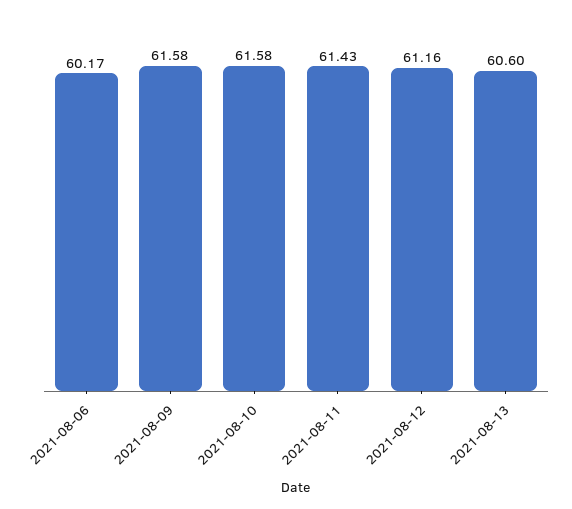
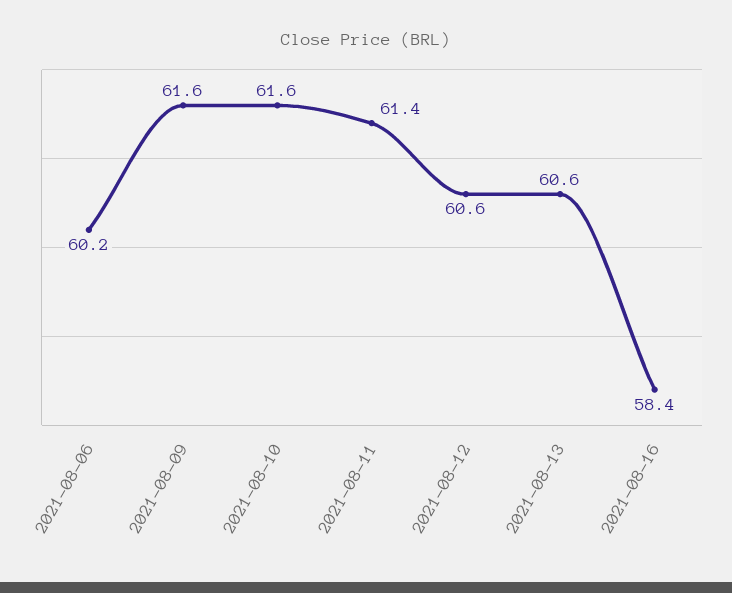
2021-08-12: 61.16 -> 60.6
2021-08-16: none -> 58.4

